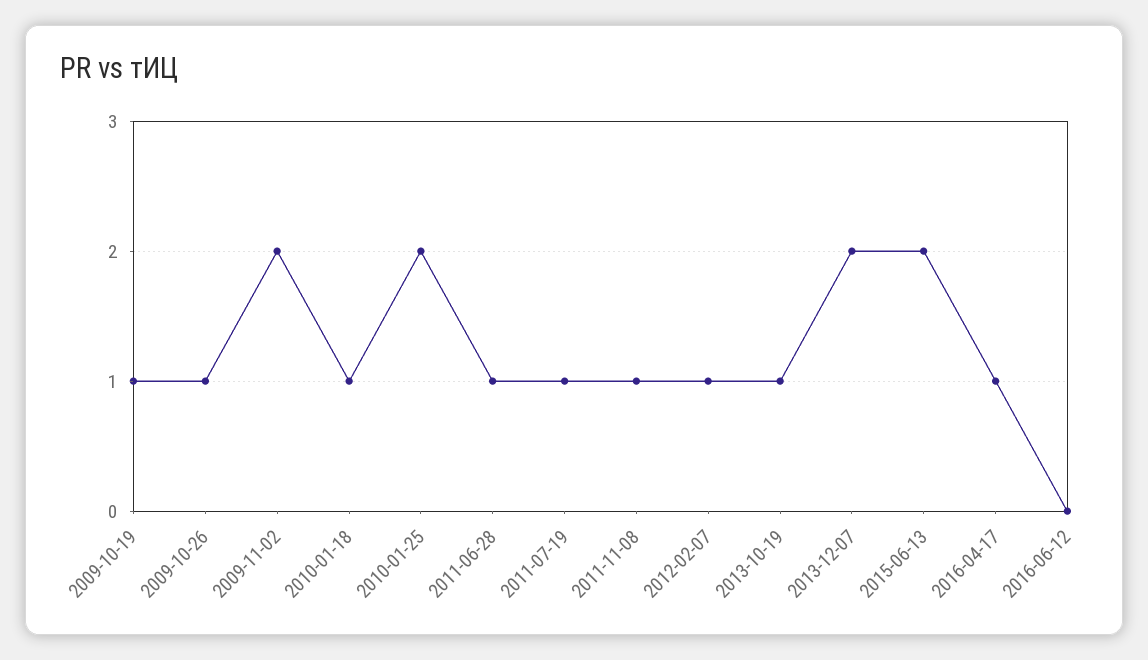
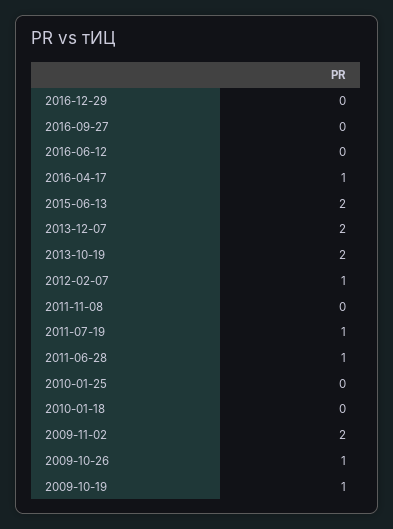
2010-01-18: 1 -> 0
2010-01-25: 2 -> 0
2011-11-08: 1 -> 0
2013-10-19: 1 -> 2
2016-12-29: none -> 0
2016-09-27: none -> 0

